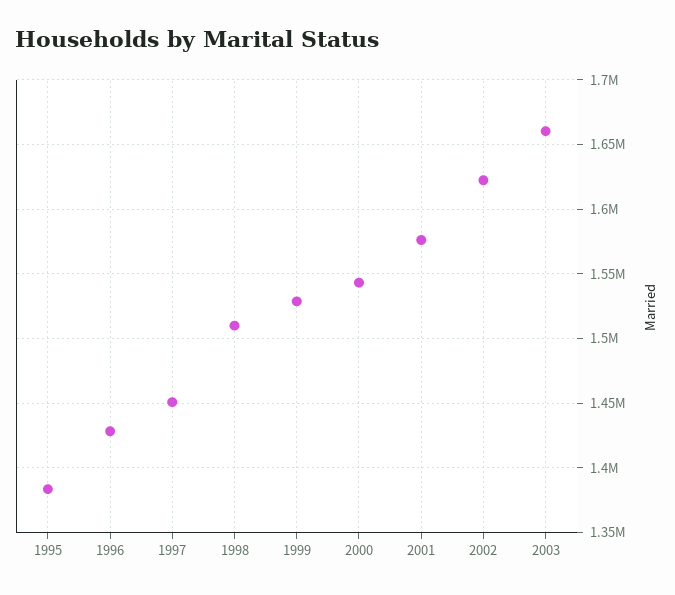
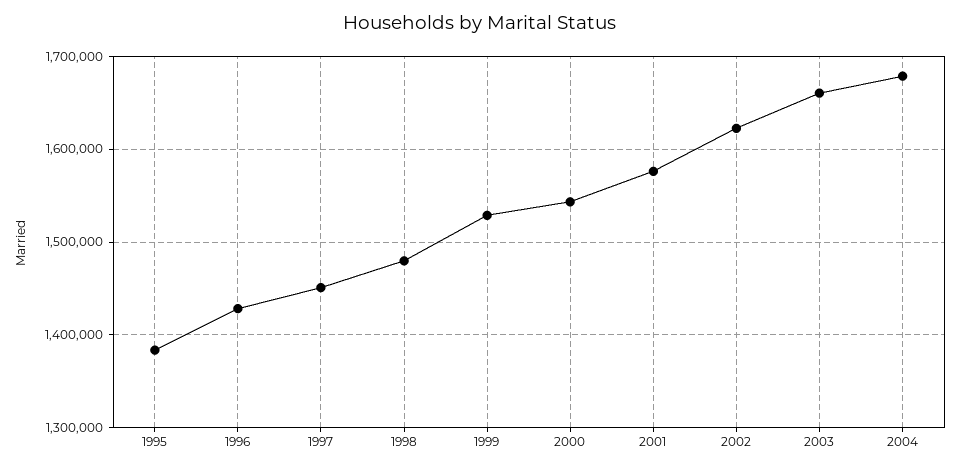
1998: 1510000 -> 1480000
2004: none -> 1680000

